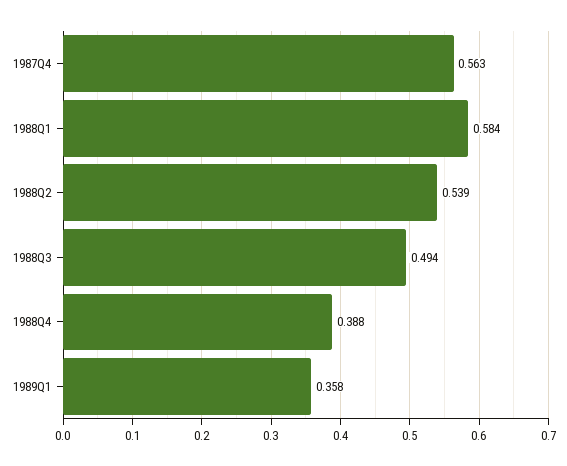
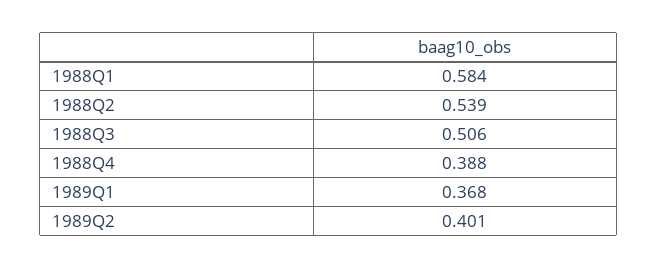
1987Q4: 0.563 -> none
1988Q3: 0.494 -> 0.506
1989Q1: 0.358 -> 0.368
1989Q2: none -> 0.401

